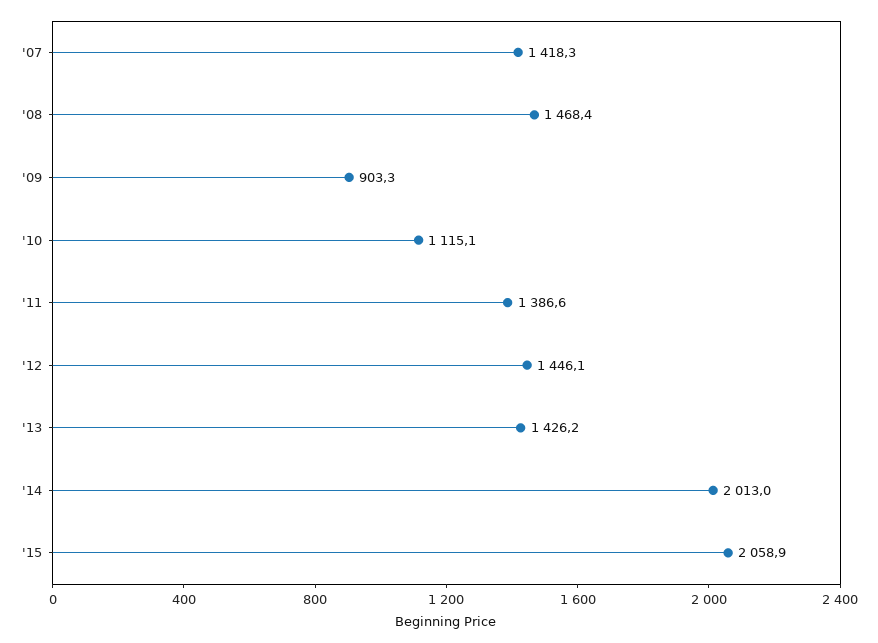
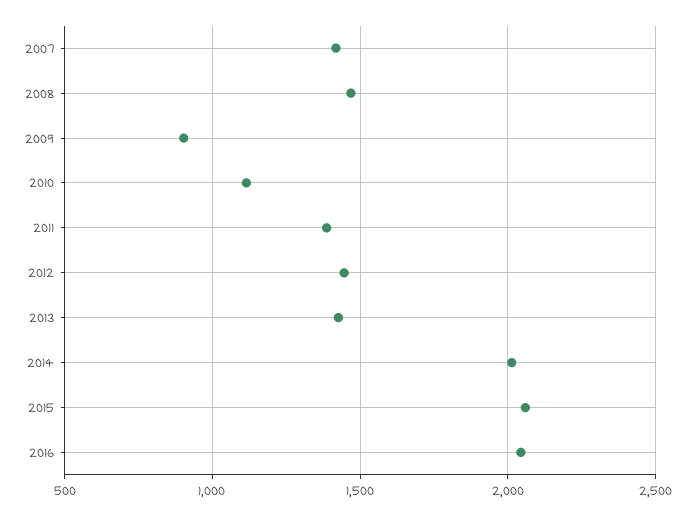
2016: none -> 2050

